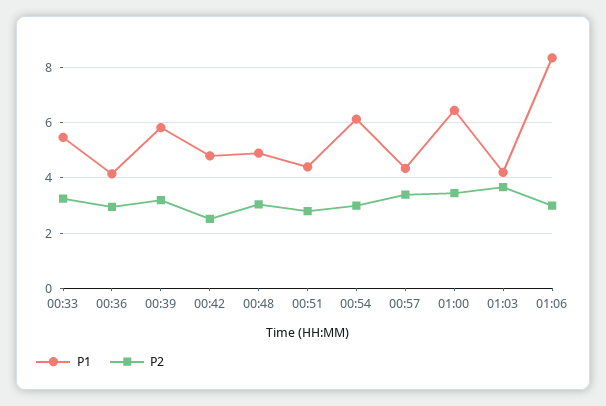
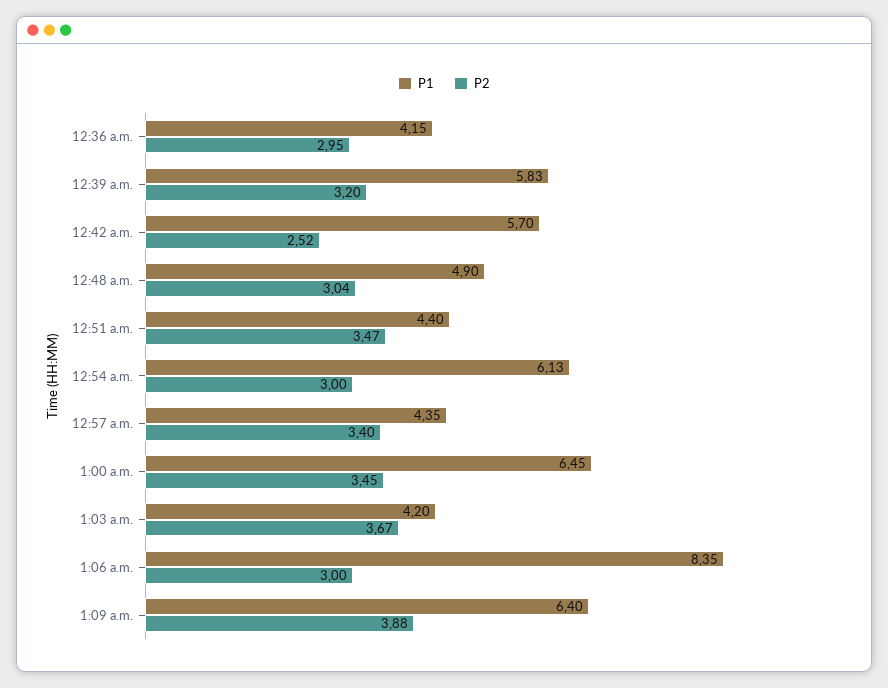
P1, 00:33: 5.5 -> none
P2, 00:33: 3.25 -> none
P1, 00:42: 4.75 -> 5.7
P2, 00:51: 2.75 -> 3.47
P1, 1:09 a.m.: none -> 6.4
P2, 1:09 a.m.: none -> 3.88

